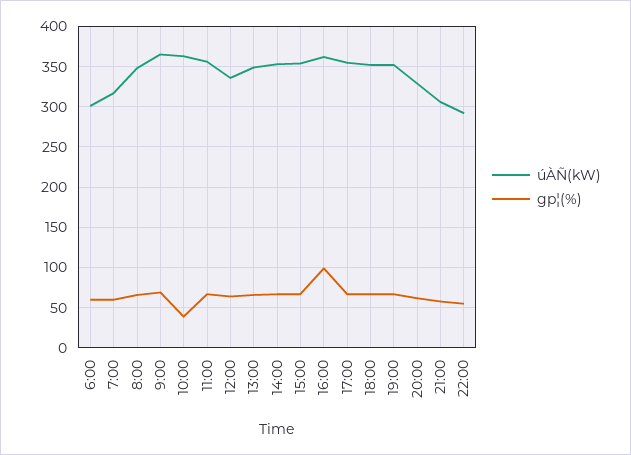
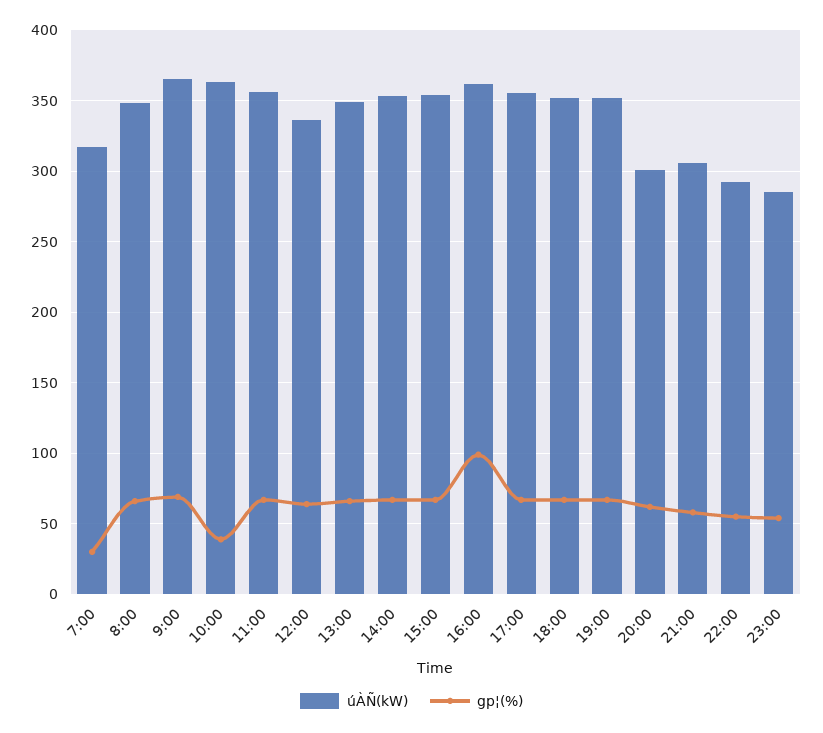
úÀÑ(kW), 6:00: 300 -> none
gp¦(%), 6:00: 60 -> none
gp¦(%), 7:00: 60 -> 30
úÀÑ(kW), 20:00: 330 -> 300
úÀÑ(kW), 23:00: none -> 285
gp¦(%), 23:00: none -> 55

